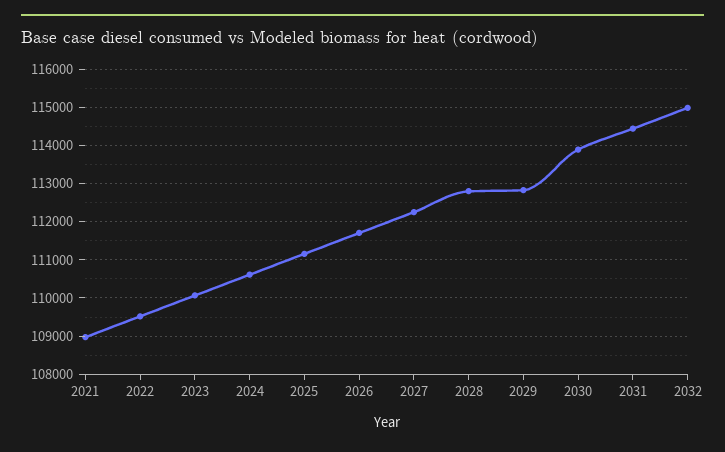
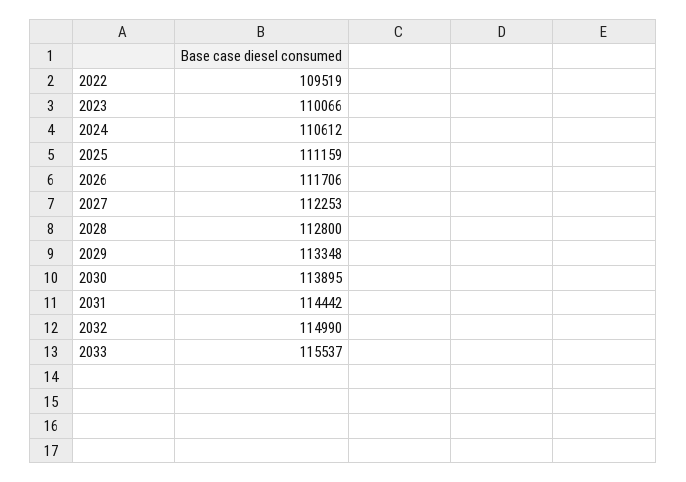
2021: 109000 -> none
2029: 112800 -> 113348
2033: none -> 115537

